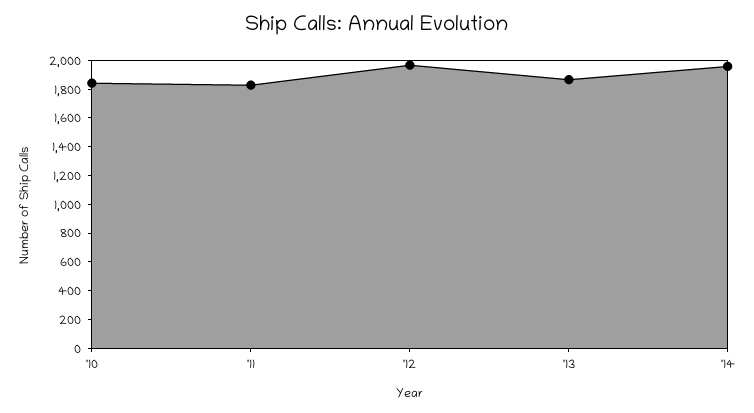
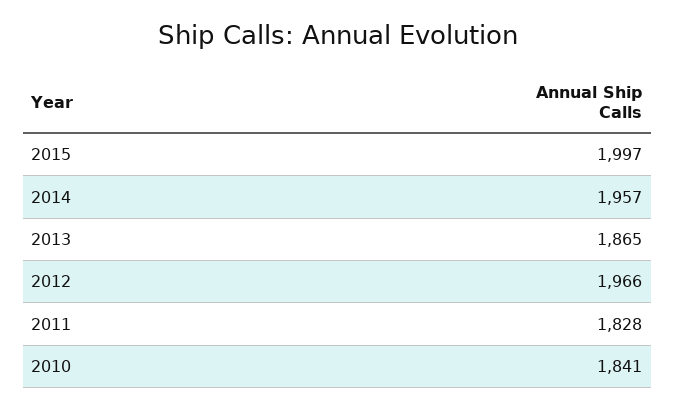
2015: none -> 1997

